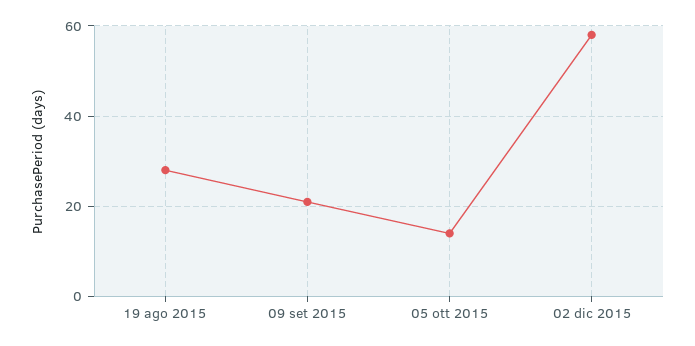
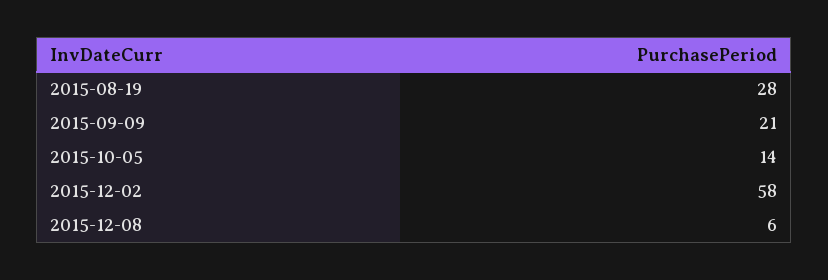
2015-12-08: none -> 6

